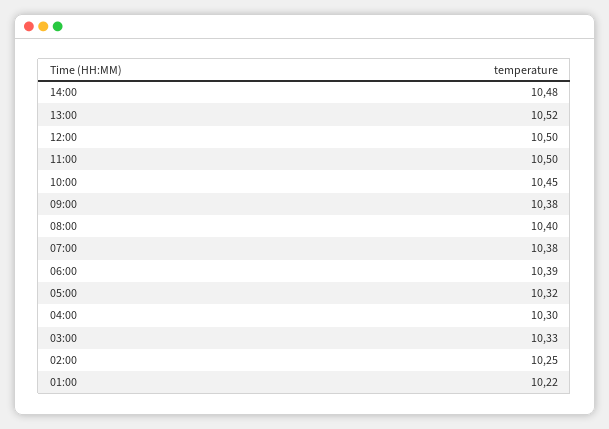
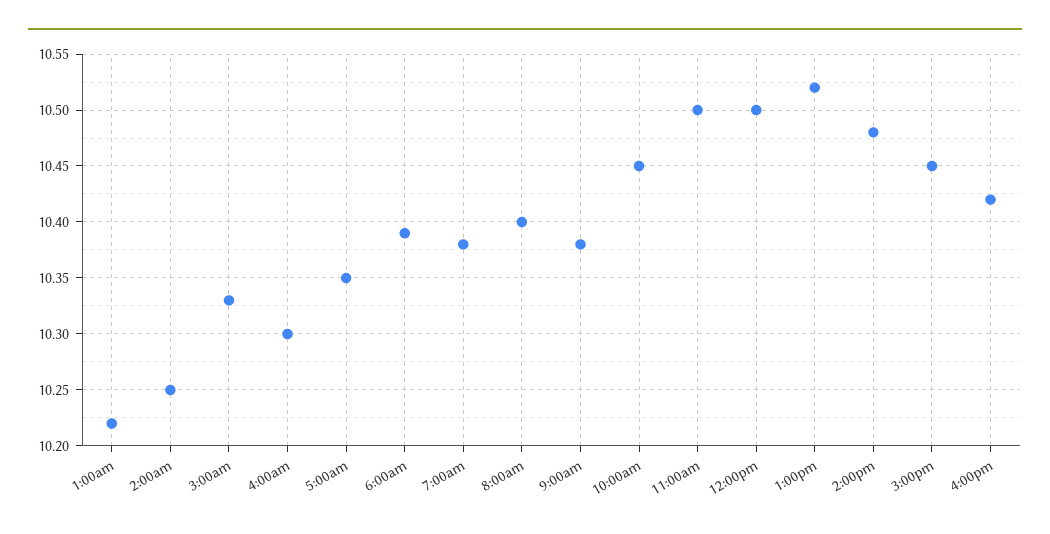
05:00: 10.32 -> 10.35
3:00pm: none -> 10.45
4:00pm: none -> 10.42

